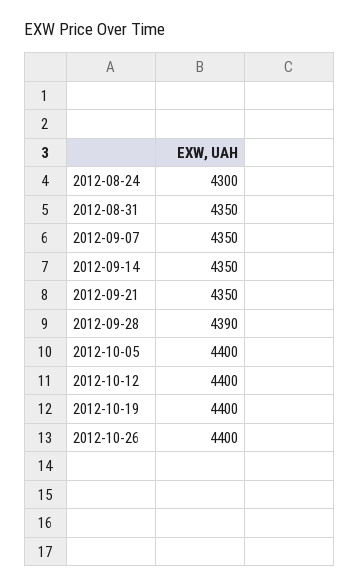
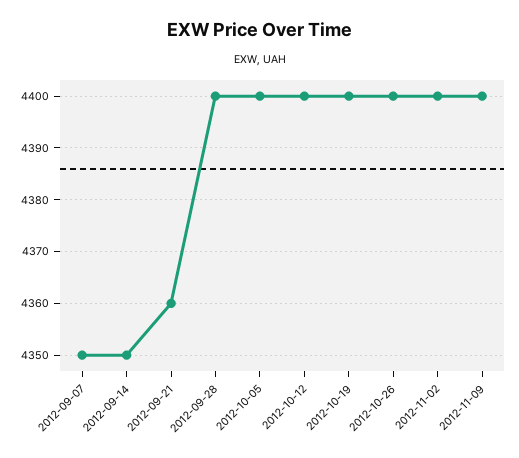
2012-08-24: 4300 -> none
2012-08-31: 4350 -> none
2012-09-21: 4350 -> 4360
2012-09-28: 4390 -> 4400
2012-11-02: none -> 4400
2012-11-09: none -> 4400

